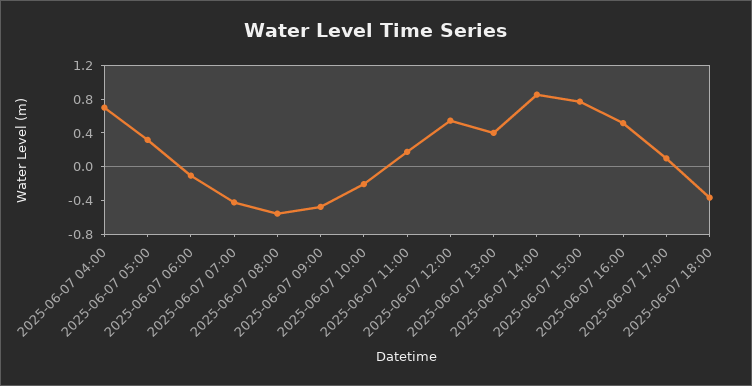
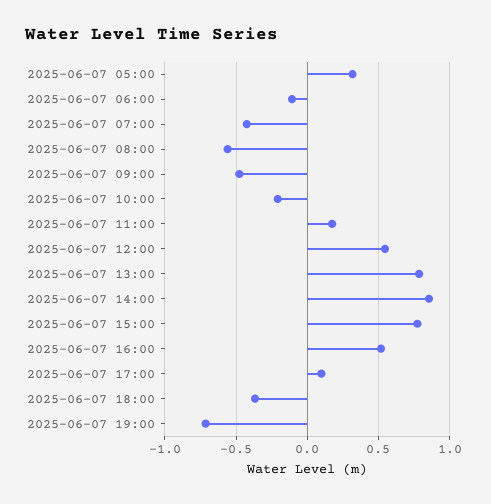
2025-06-07 04:00: 0.7 -> none
2025-06-07 13:00: 0.4 -> 0.8
2025-06-07 19:00: none -> -0.7

